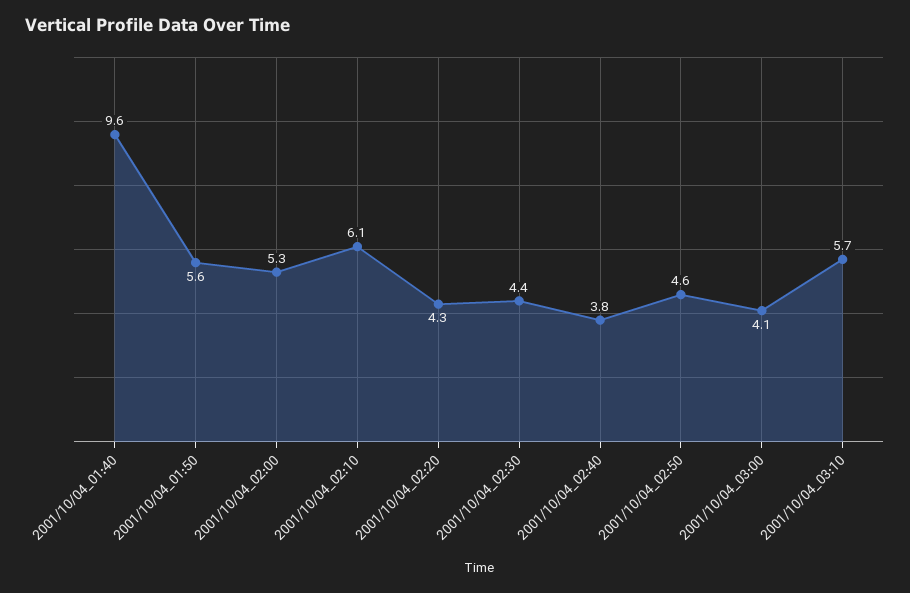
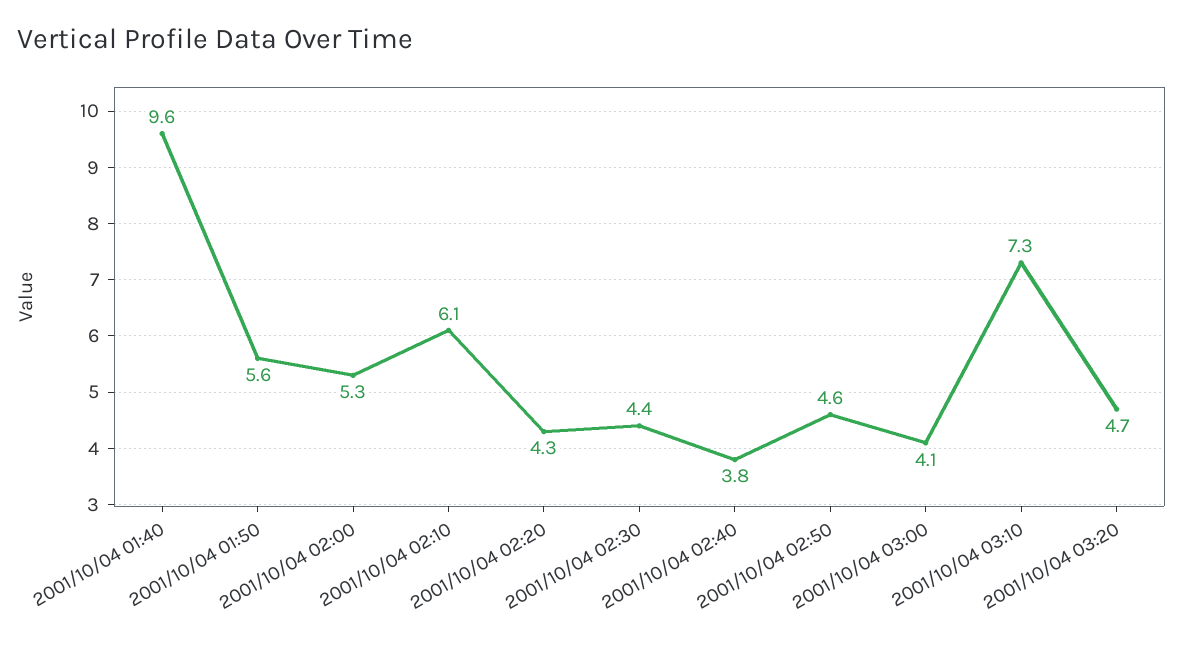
2001/10/04_03:10: 5.7 -> 7.3
2001/10/04 03:20: none -> 4.7

